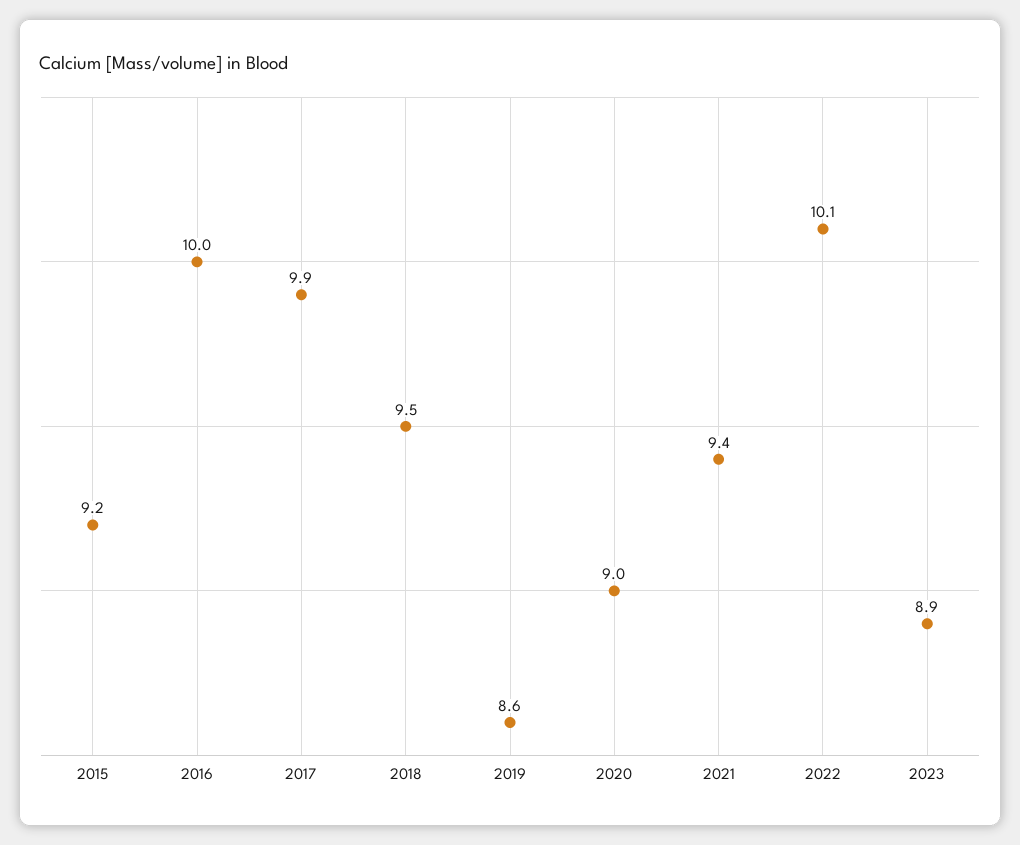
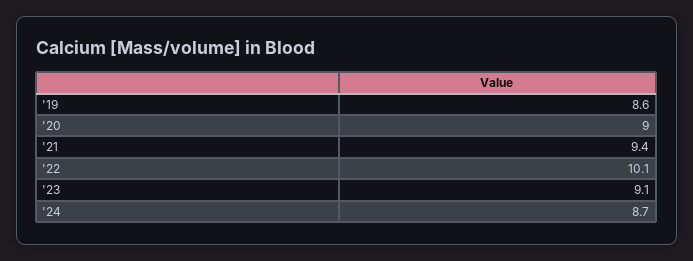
2015: 9.2 -> none
2016: 10 -> none
2017: 9.9 -> none
2018: 9.5 -> none
2023: 8.9 -> 9.1
'24: none -> 8.7

